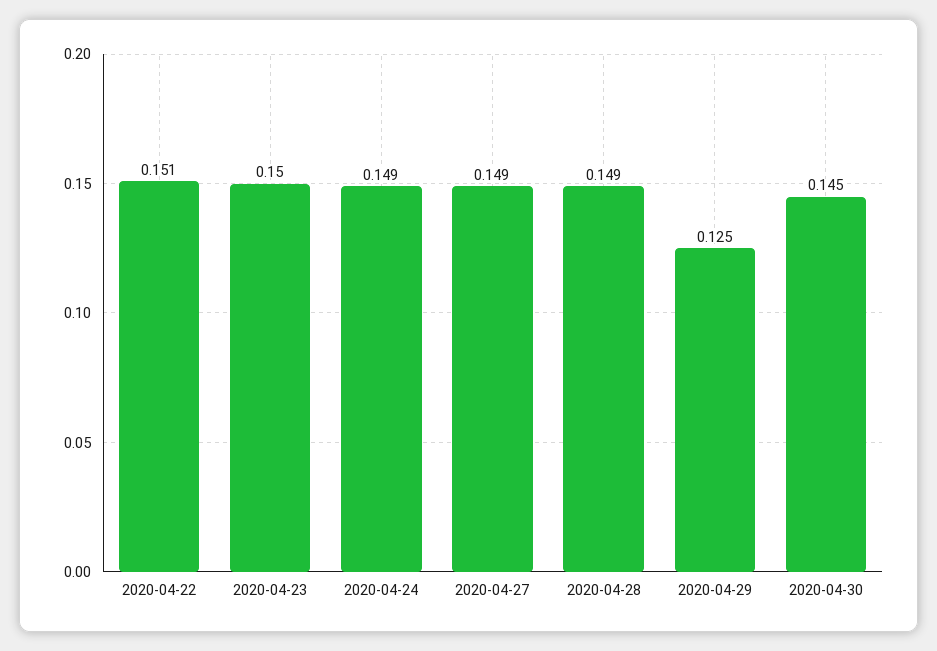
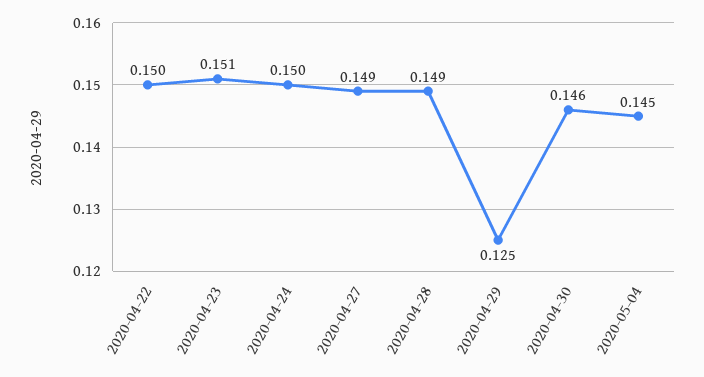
2020-04-22: 0.151 -> 0.15
2020-04-23: 0.15 -> 0.151
2020-04-24: 0.149 -> 0.15
2020-04-30: 0.145 -> 0.146
2020-05-04: none -> 0.145

